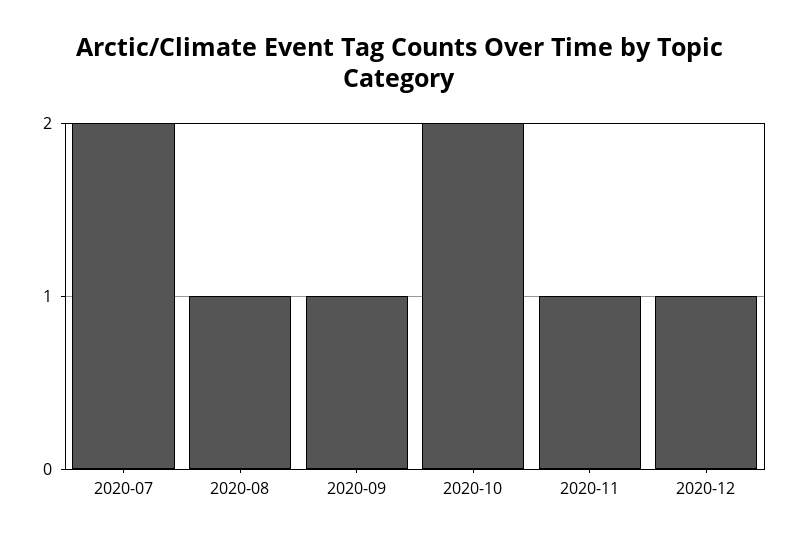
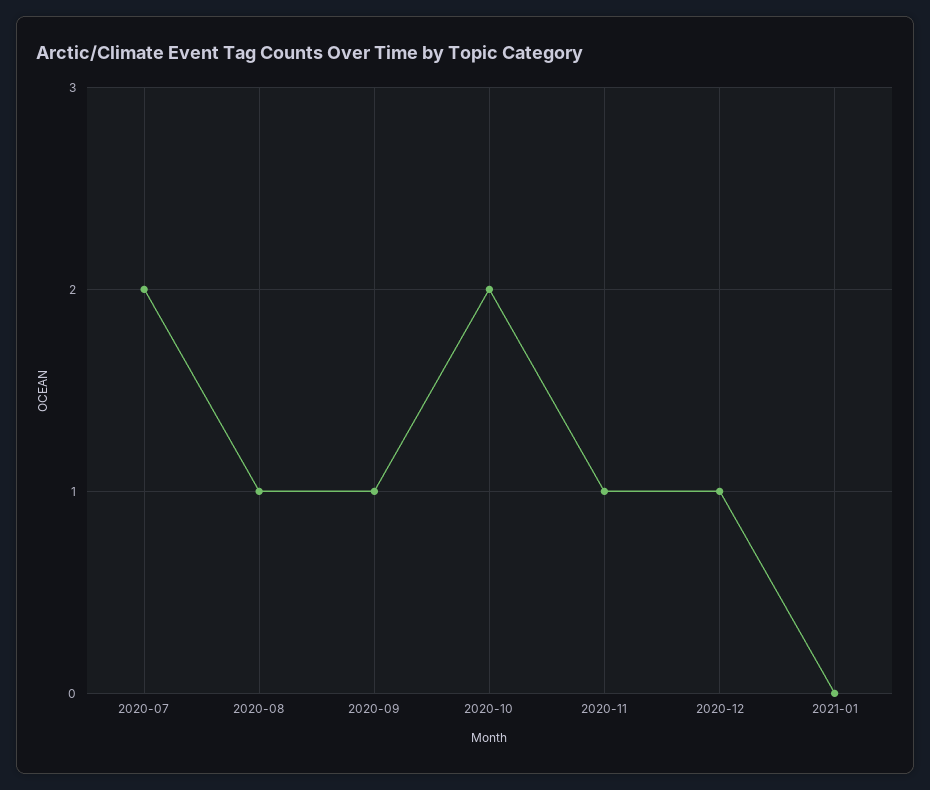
2021-01: none -> 0

